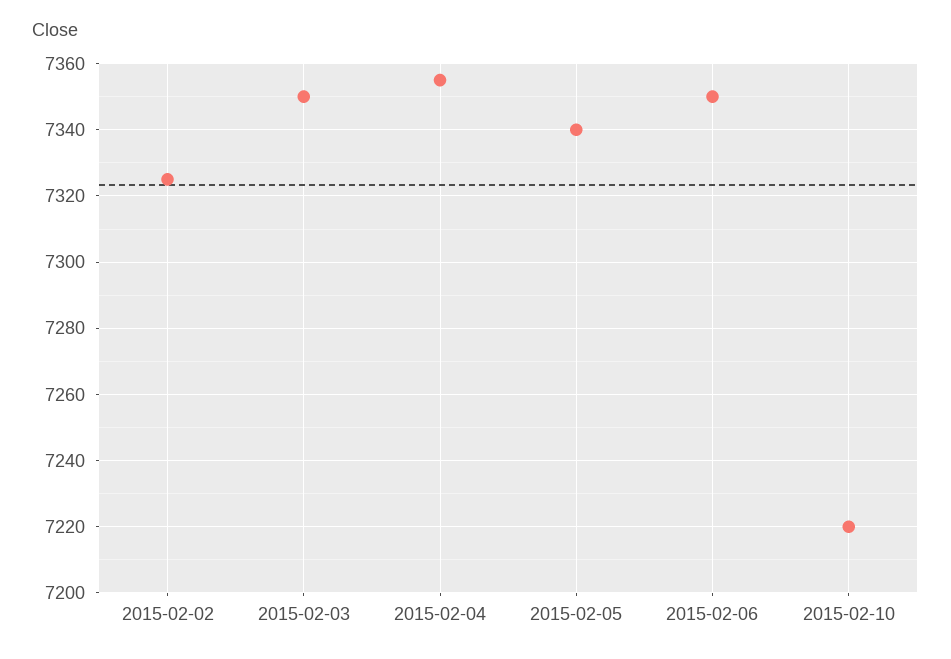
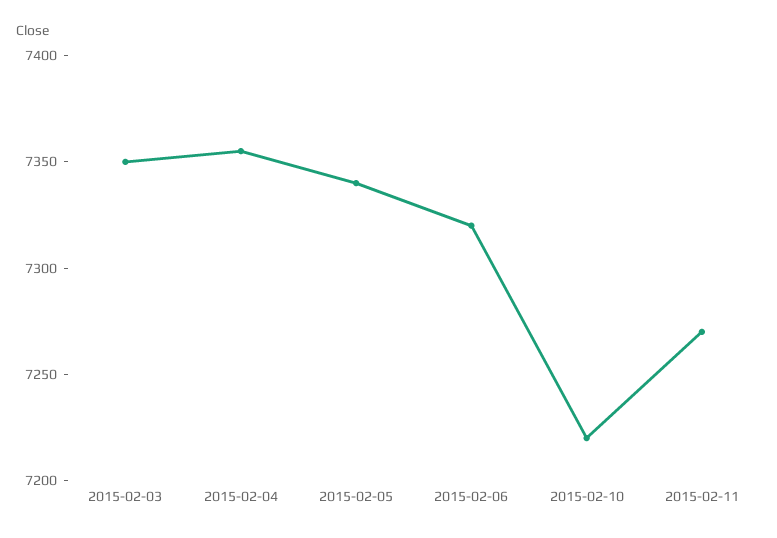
2015-02-02: 7325 -> none
2015-02-06: 7350 -> 7320
2015-02-11: none -> 7270

